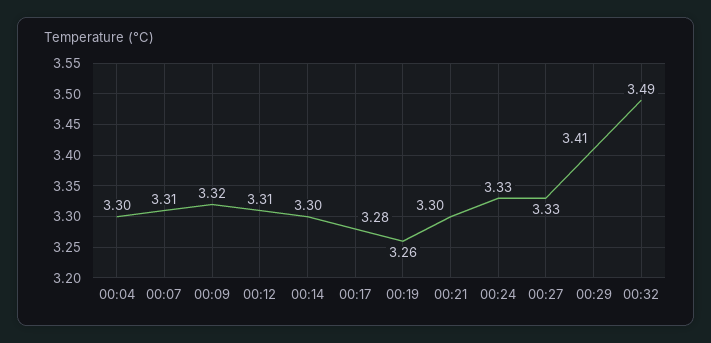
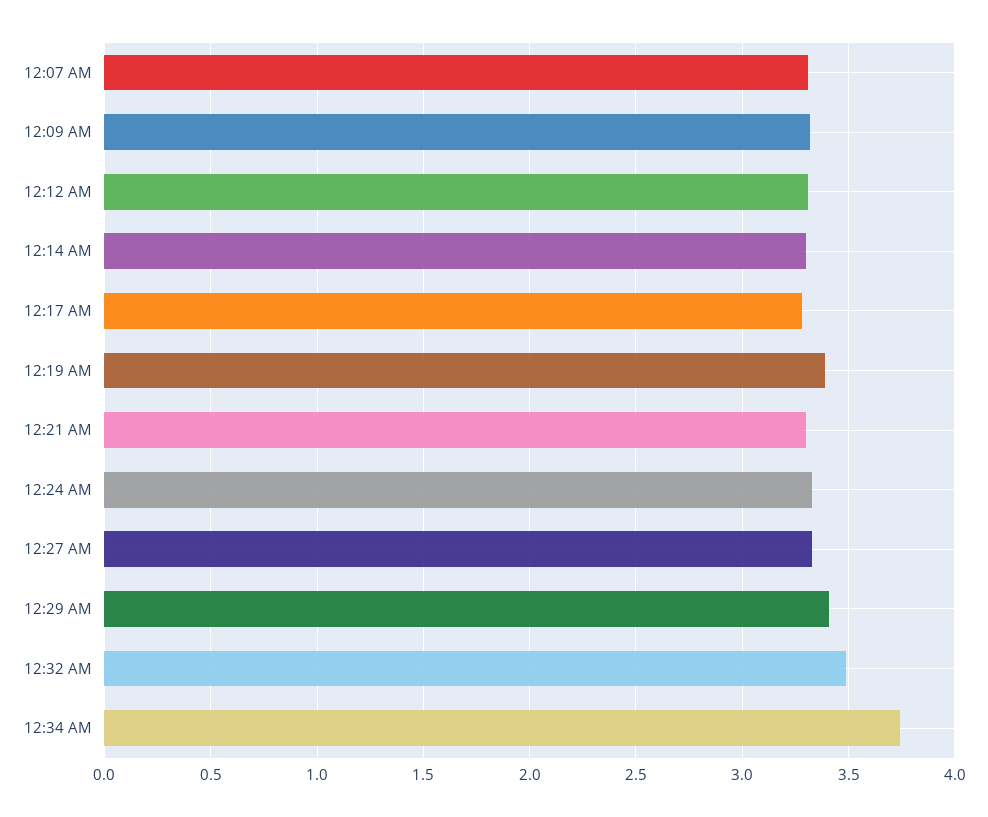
00:04: 3.3 -> none
00:19: 3.26 -> 3.4
12:34 AM: none -> 3.75

